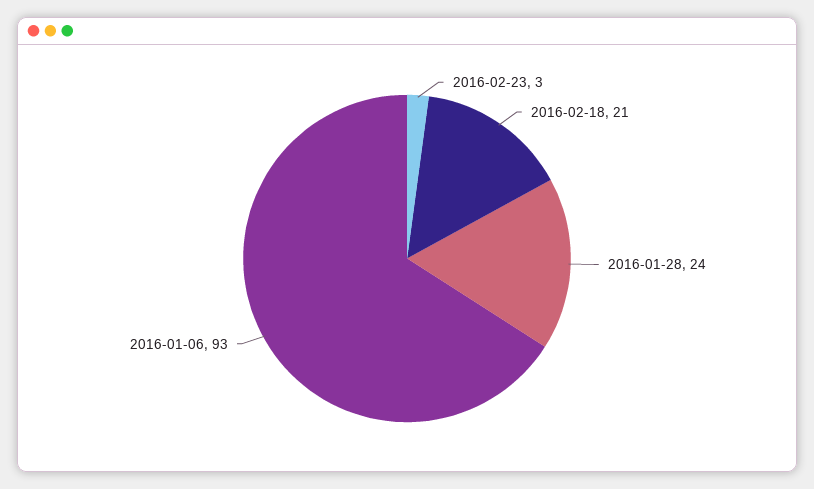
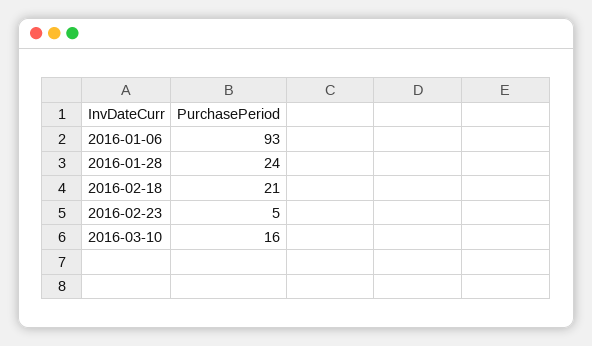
2016-02-23: 3 -> 5
2016-03-10: none -> 16

